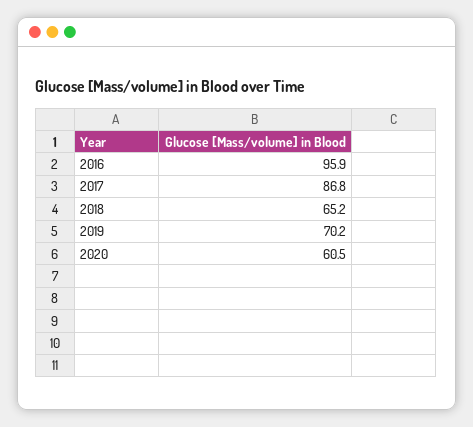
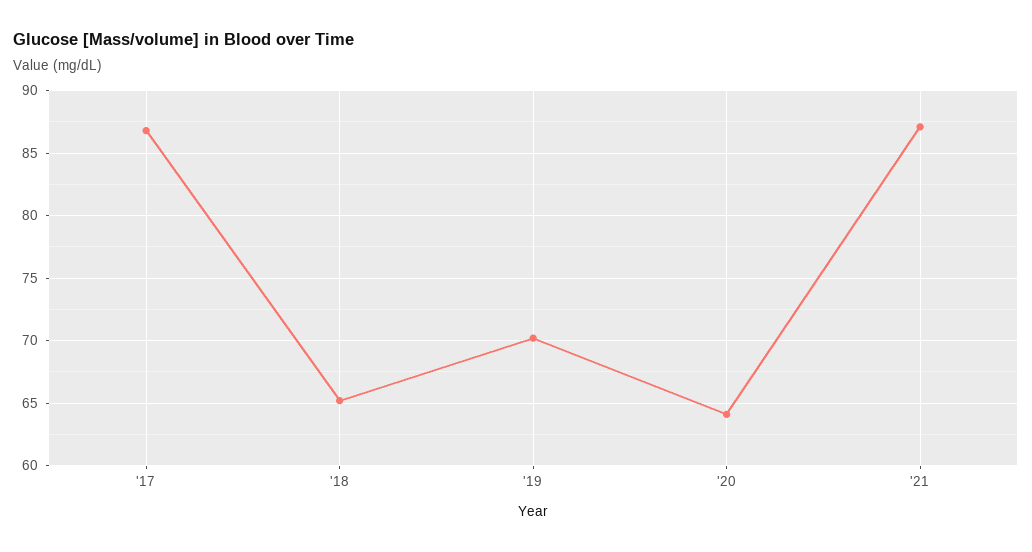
2016: 95.9 -> none
2020: 60.5 -> 64
'21: none -> 87

